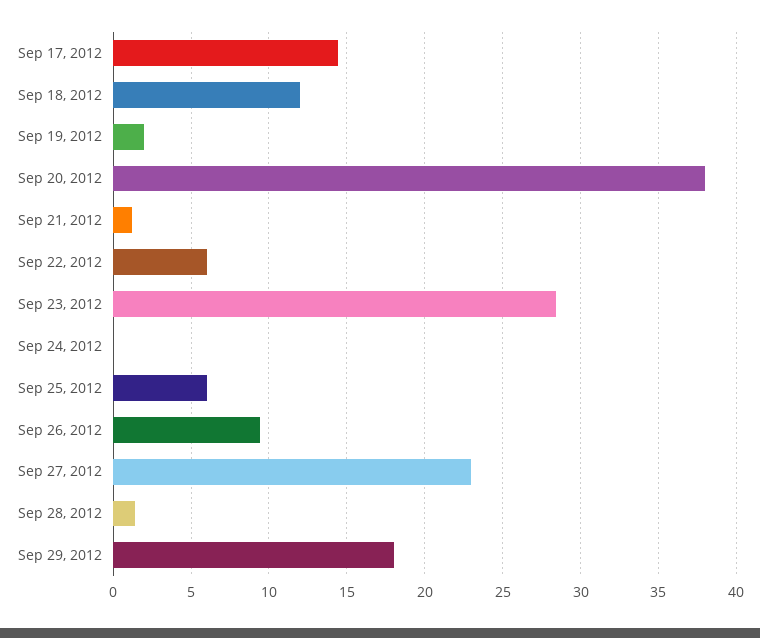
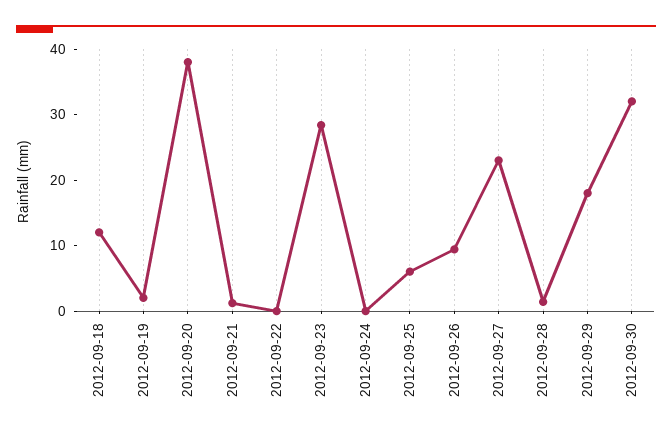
Sep 17, 2012: 14.5 -> none
Sep 22, 2012: 6 -> 0
2012-09-30: none -> 32

